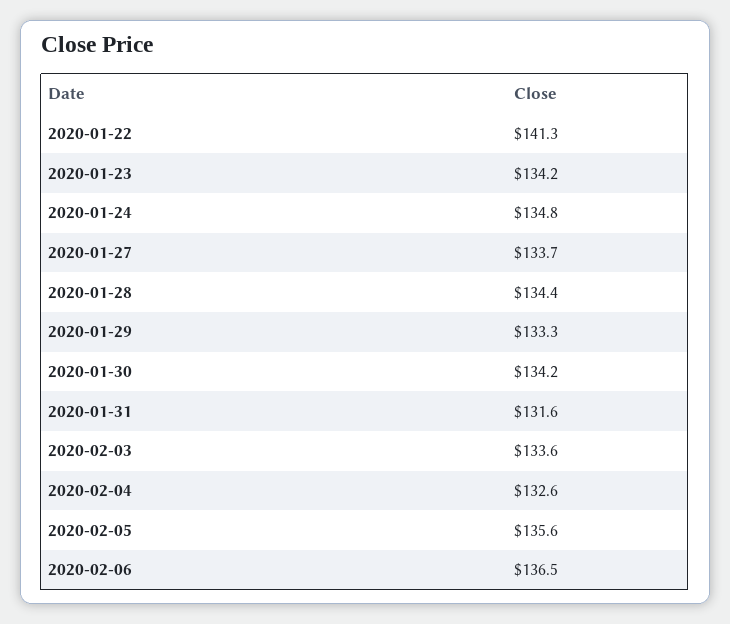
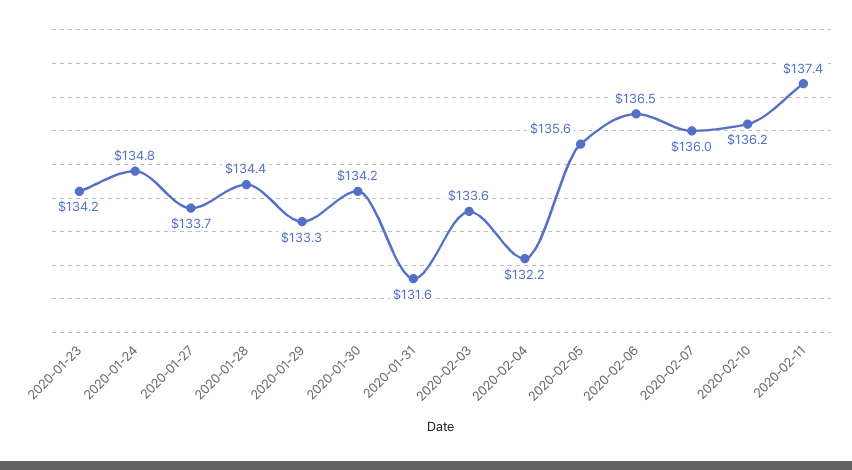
2020-01-22: 141.3 -> none
2020-02-04: 132.6 -> 132.2
2020-02-07: none -> 136
2020-02-10: none -> 136.2
2020-02-11: none -> 137.4

